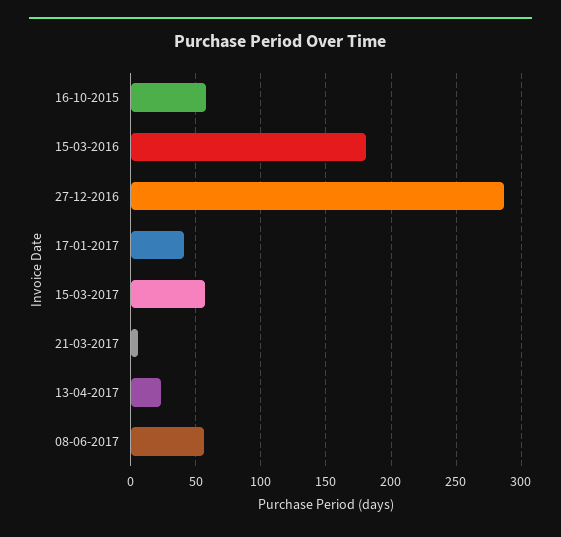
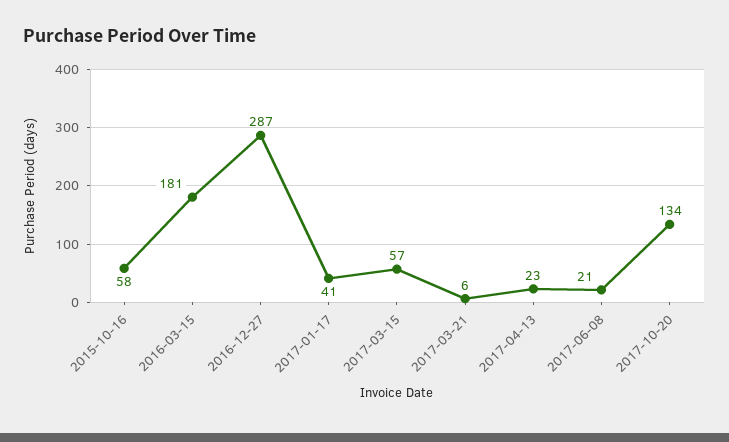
08-06-2017: 55 -> 21
2017-10-20: none -> 134

